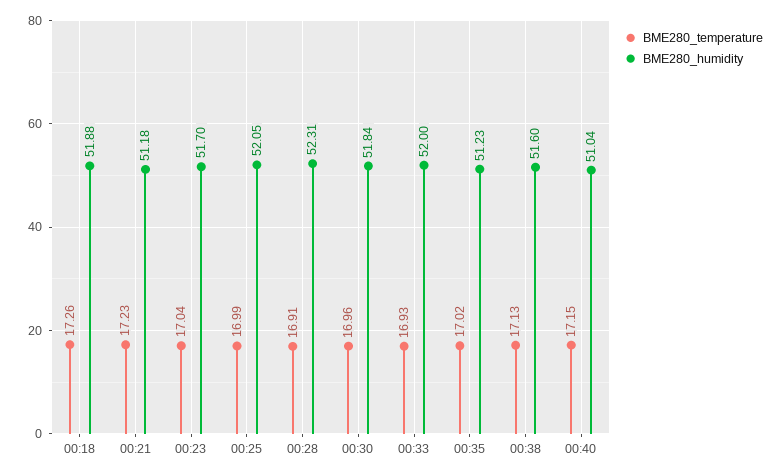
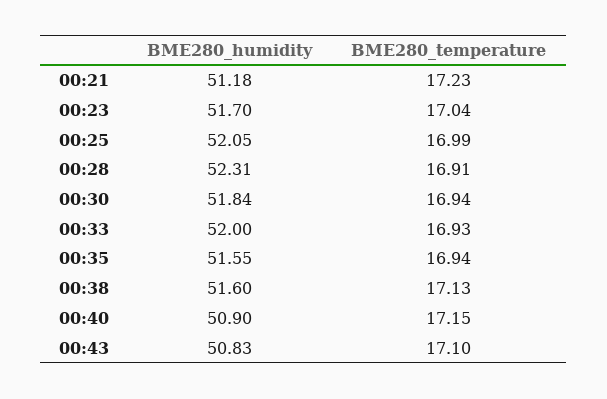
BME280_temperature, 00:18: 17.26 -> none
BME280_humidity, 00:18: 51.88 -> none
BME280_temperature, 00:30: 16.96 -> 16.94
BME280_temperature, 00:35: 17.02 -> 16.94
BME280_humidity, 00:35: 51.23 -> 51.55
BME280_humidity, 00:40: 51.04 -> 50.9
BME280_humidity, 00:43: none -> 50.83
BME280_temperature, 00:43: none -> 17.1

